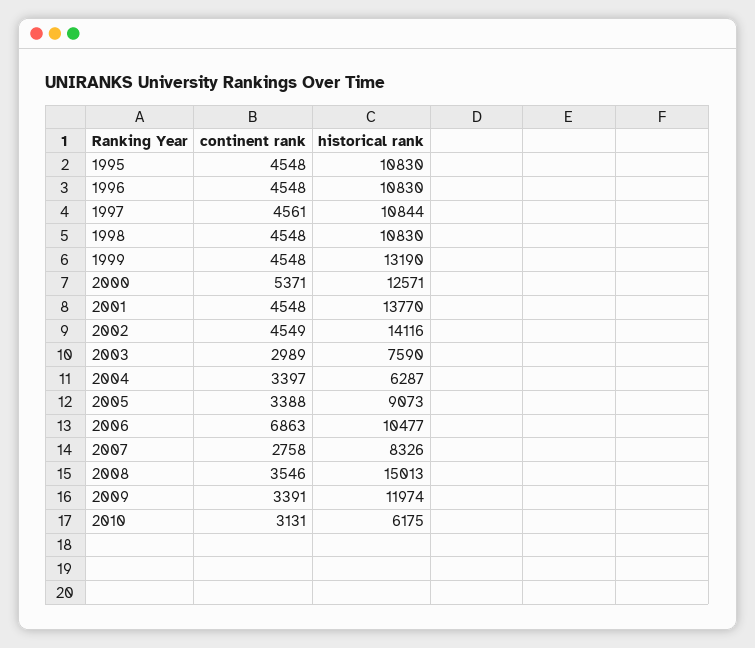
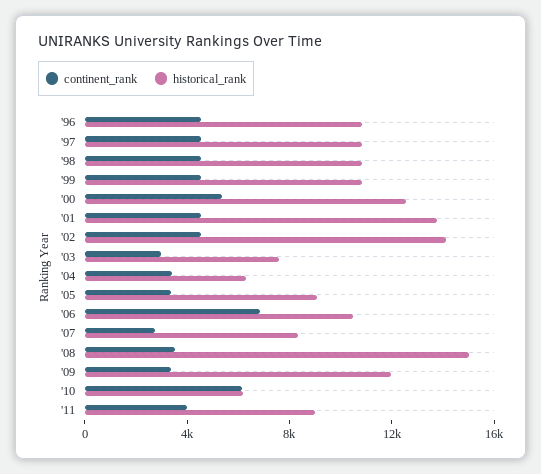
continent rank, 1995: 4548 -> none
historical rank, 1995: 10830 -> none
historical rank, 1999: 13190 -> 11000
continent rank, 2010: 3131 -> 6000
continent rank, '11: none -> 4000
historical rank, '11: none -> 9000

